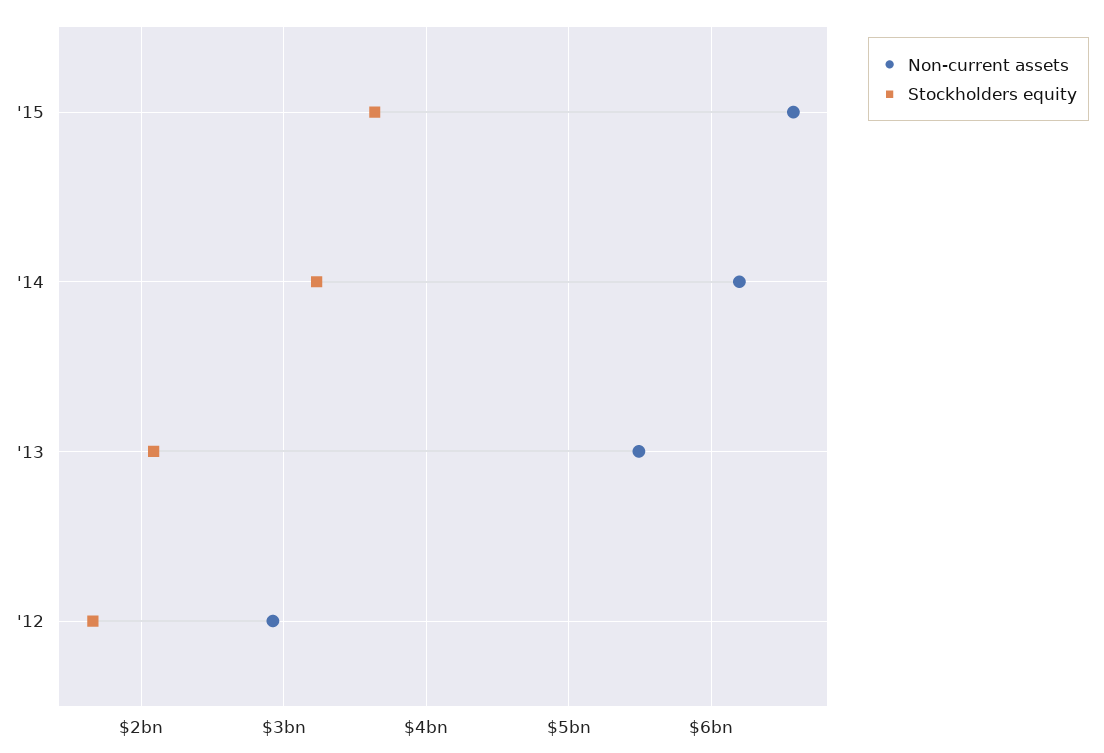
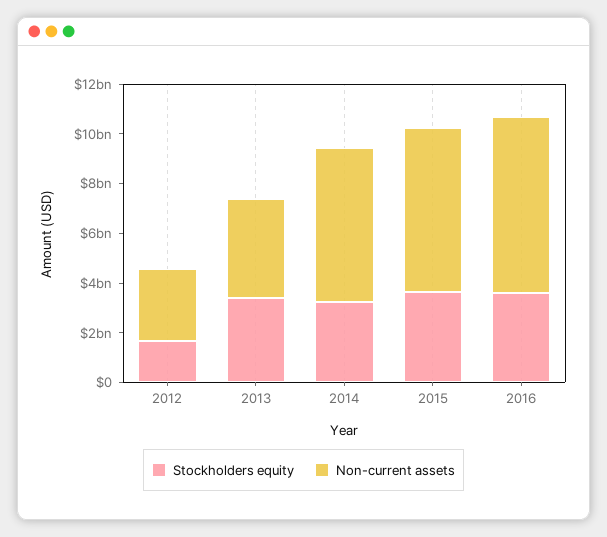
Non-current assets, '13: 5500000000 -> 4000000000
Stockholders equity, '13: 2100000000 -> 3500000000
Stockholders equity, 2016: none -> 3500000000
Non-current assets, 2016: none -> 7000000000

